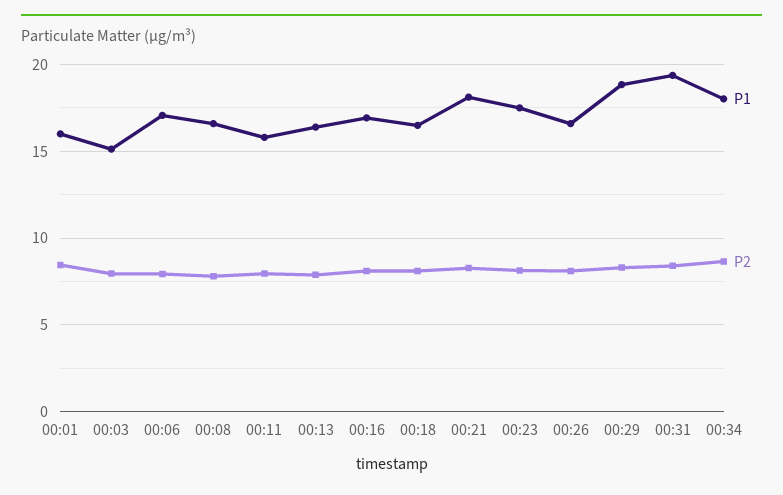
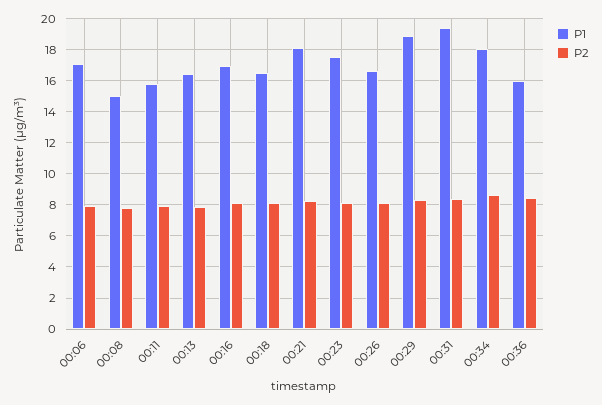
P1, 00:01: 16 -> none
P2, 00:01: 8.5 -> none
P1, 00:03: 15 -> none
P2, 00:03: 8 -> none
P1, 00:08: 16.5 -> 15
P1, 00:36: none -> 16
P2, 00:36: none -> 8.5

